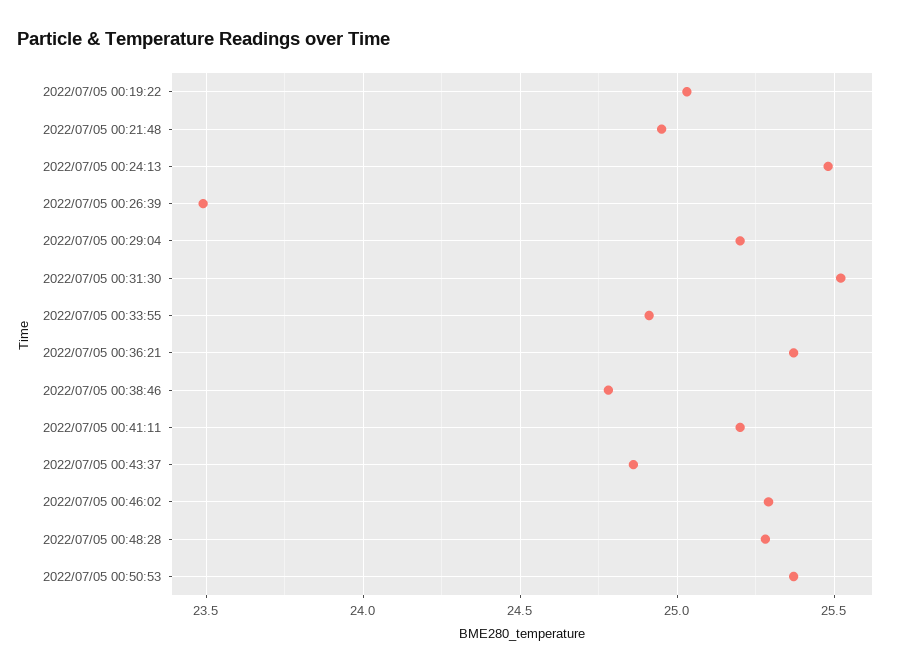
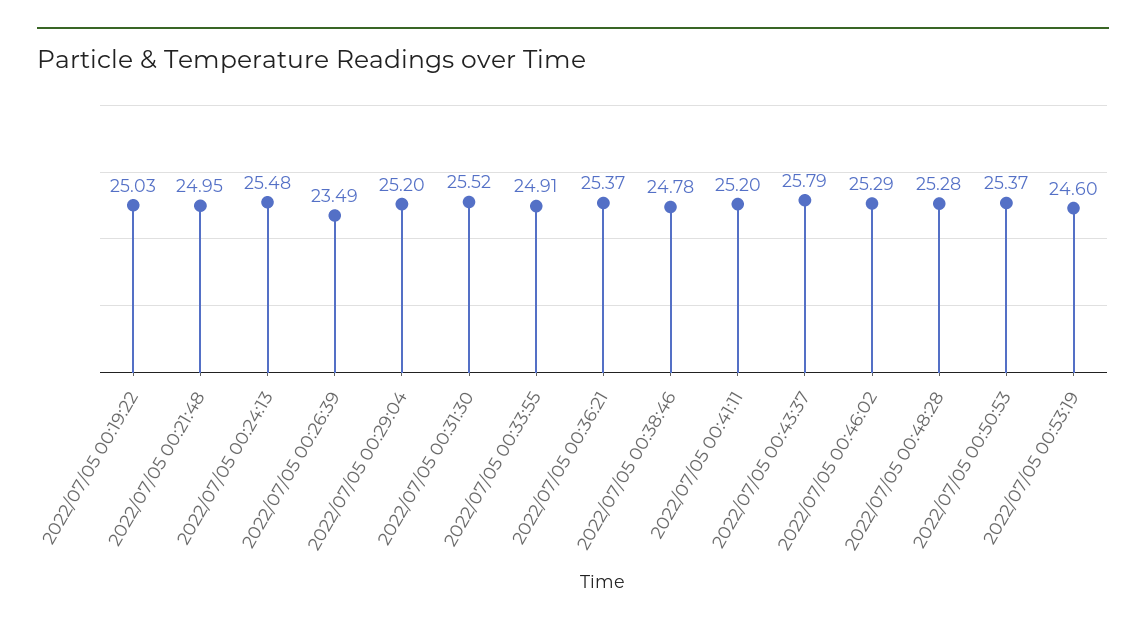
2022/07/05 00:43:37: 24.85 -> 25.79
2022/07/05 00:53:19: none -> 24.6

